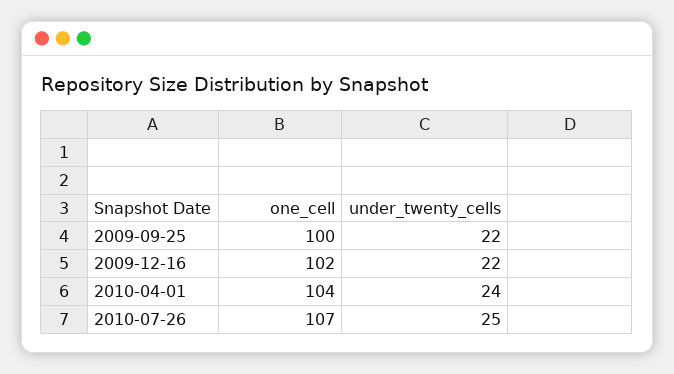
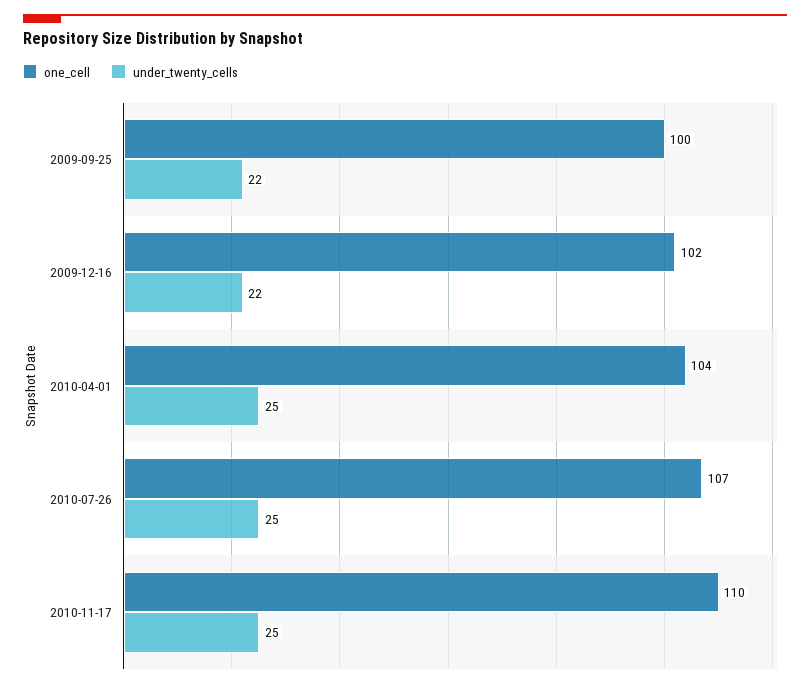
under_twenty_cells, 2010-04-01: 24 -> 25
one_cell, 2010-11-17: none -> 110
under_twenty_cells, 2010-11-17: none -> 25

